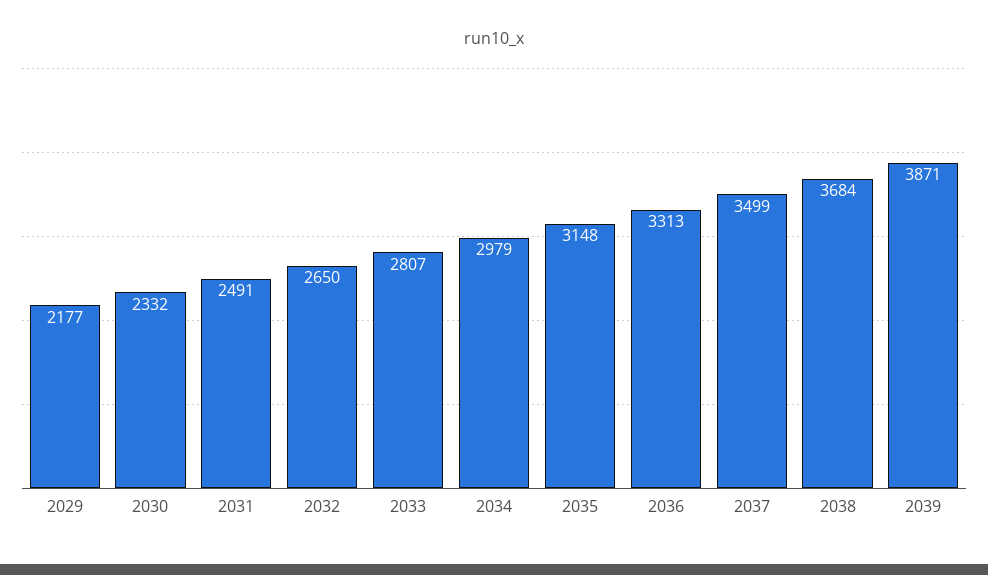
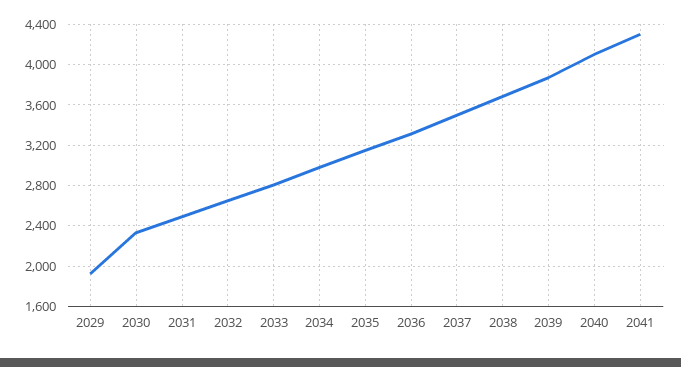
2029: 2177 -> 1900
2040: none -> 4100
2041: none -> 4300

